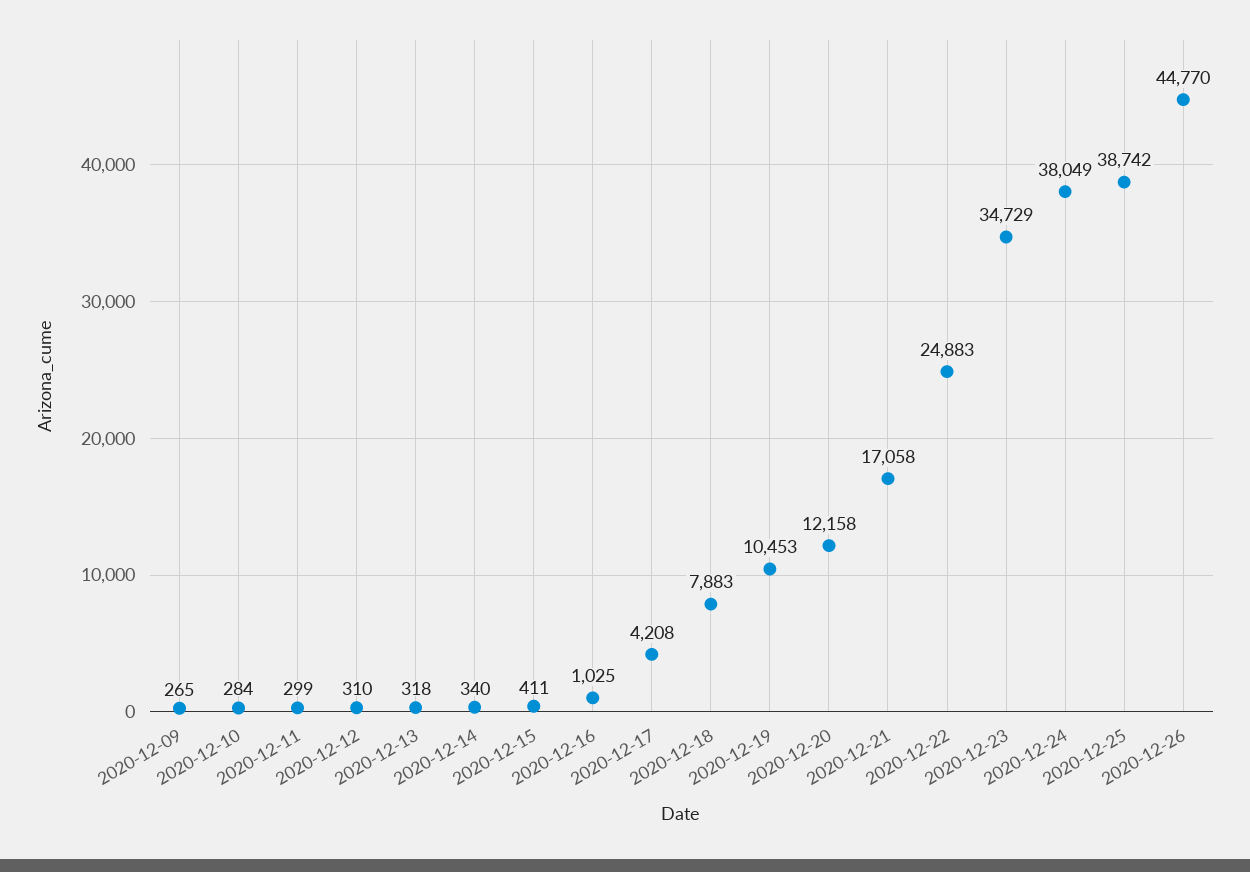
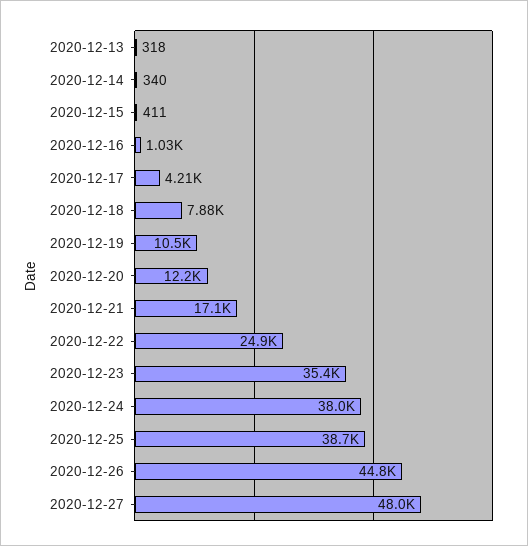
2020-12-09: 265 -> none
2020-12-10: 284 -> none
2020-12-11: 299 -> none
2020-12-12: 310 -> none
2020-12-23: 34729 -> 35400
2020-12-27: none -> 48000

